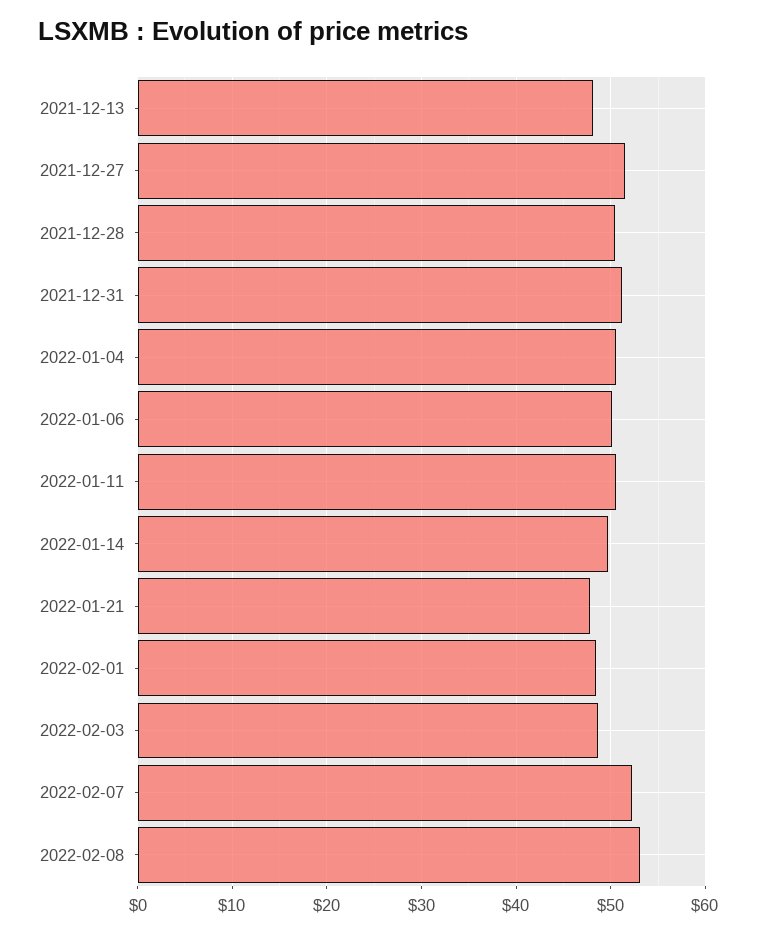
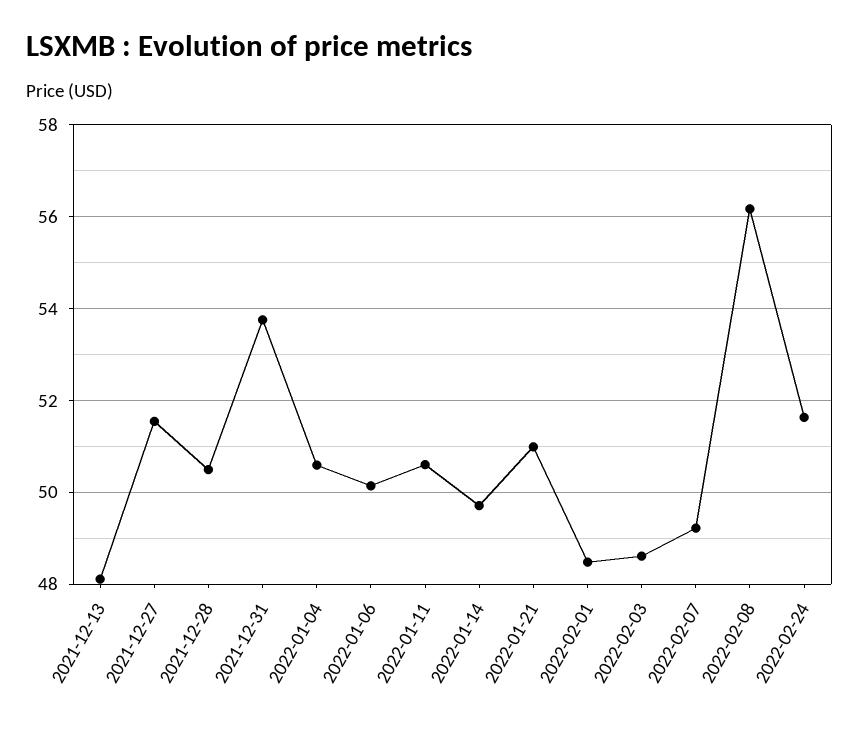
2021-12-31: 51 -> 53.8
2022-01-21: 48 -> 51
2022-02-07: 52 -> 49.2
2022-02-08: 53 -> 56.2
2022-02-24: none -> 51.6

